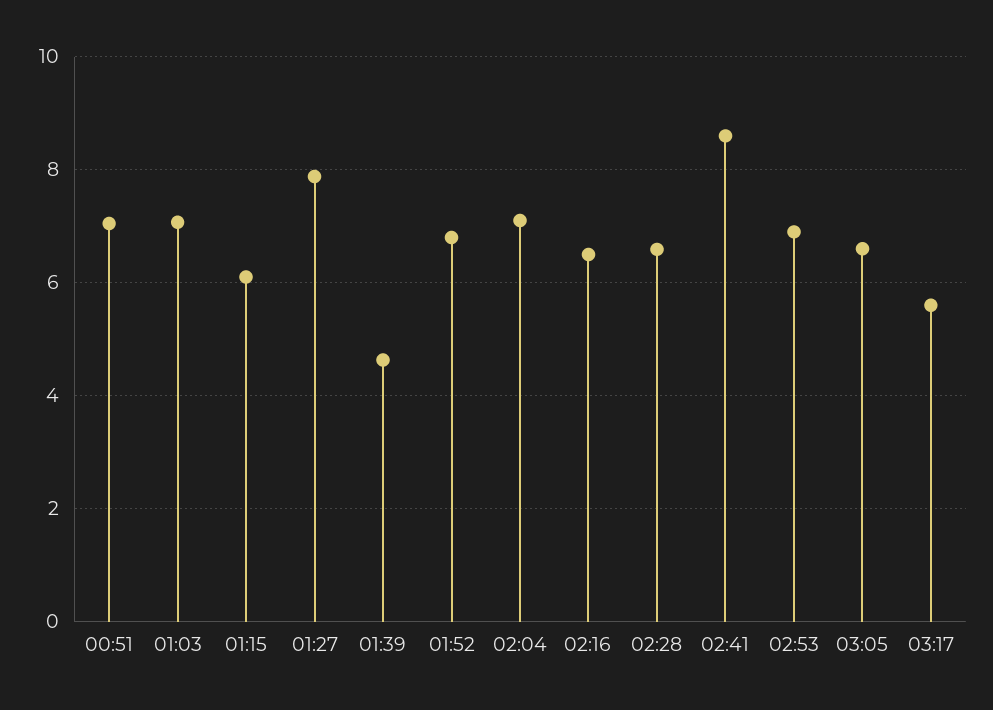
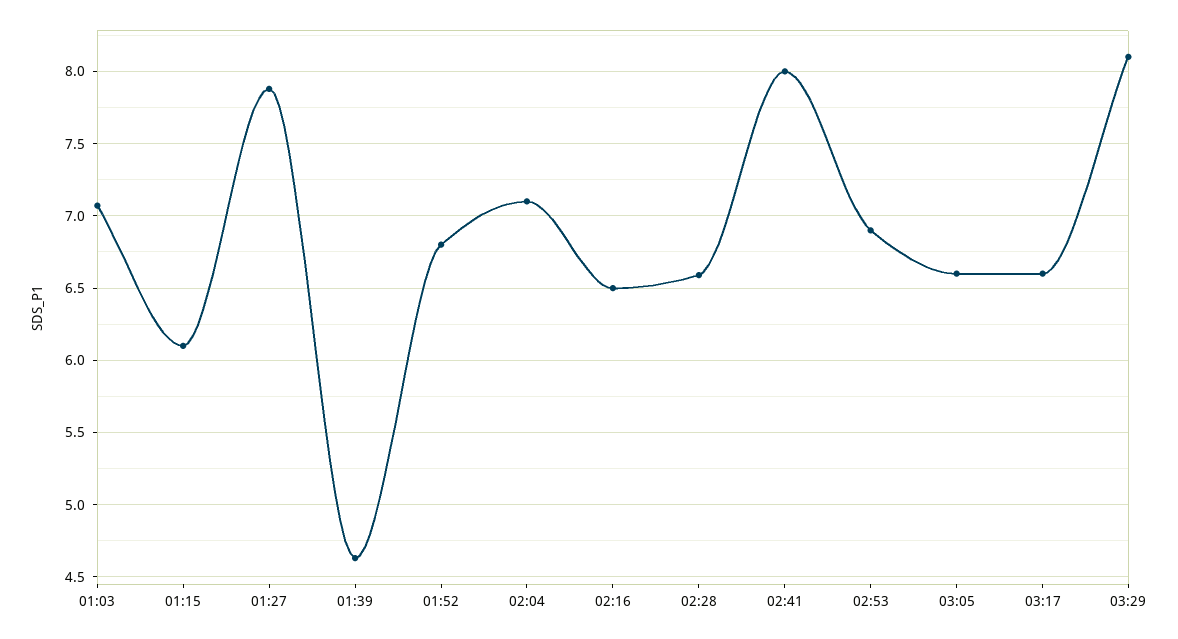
00:51: 7 -> none
02:41: 8.6 -> 8
03:17: 5.6 -> 6.6
03:29: none -> 8.1

